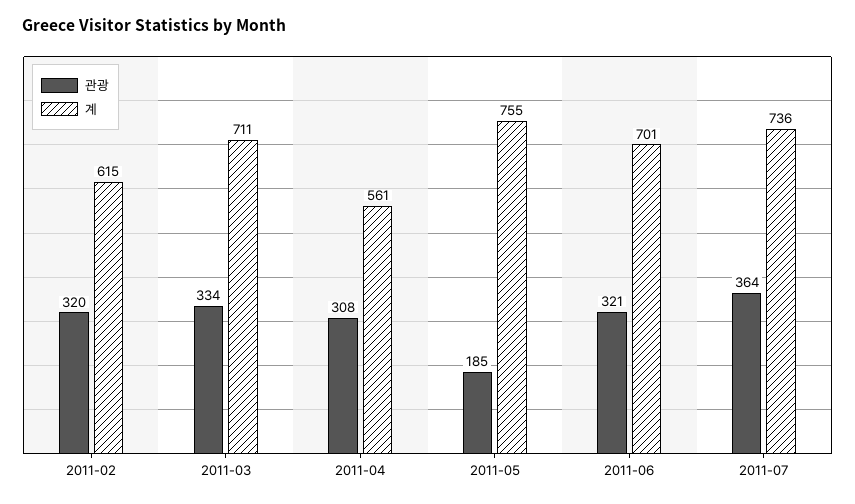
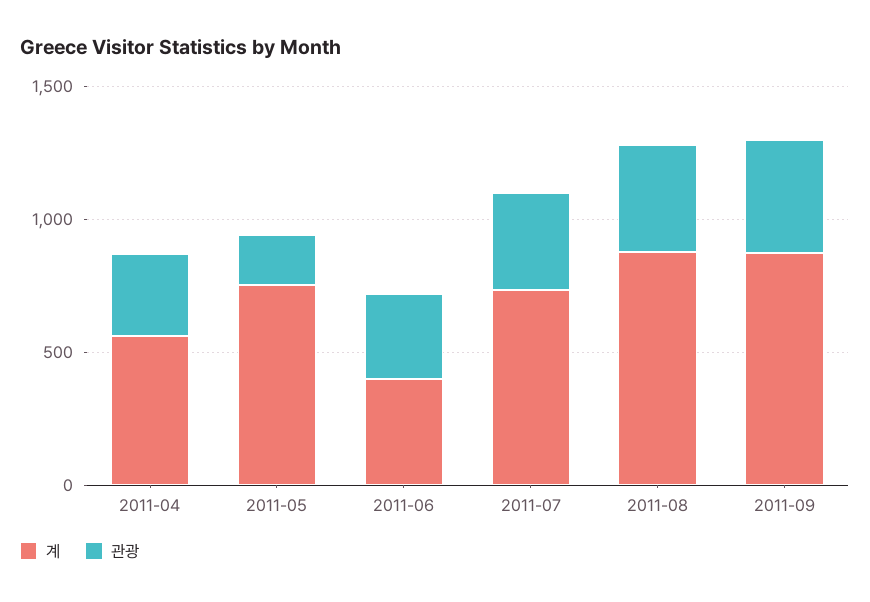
관광, 2011-02: 320 -> none
계, 2011-02: 615 -> none
관광, 2011-03: 334 -> none
계, 2011-03: 711 -> none
계, 2011-06: 701 -> 400
계, 2011-08: none -> 900
관광, 2011-08: none -> 400
계, 2011-09: none -> 900
관광, 2011-09: none -> 400

